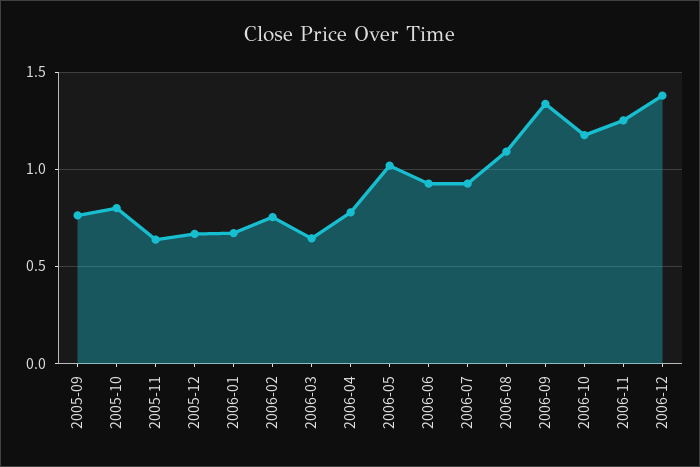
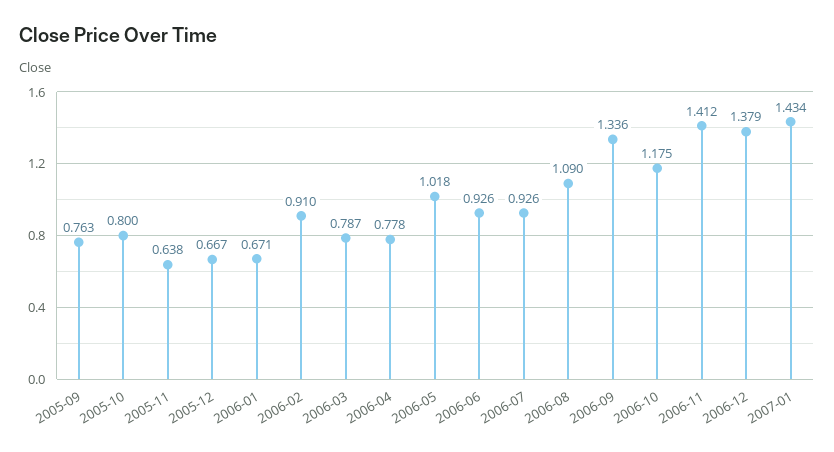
2006-02: 0.75 -> 0.91
2006-03: 0.65 -> 0.787
2006-11: 1.25 -> 1.412
2007-01: none -> 1.434

